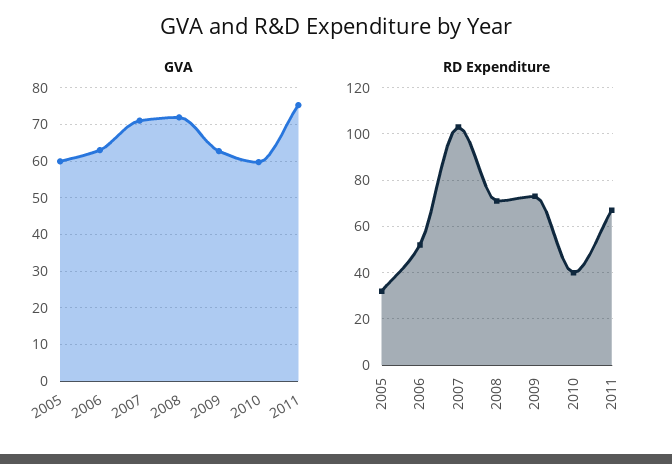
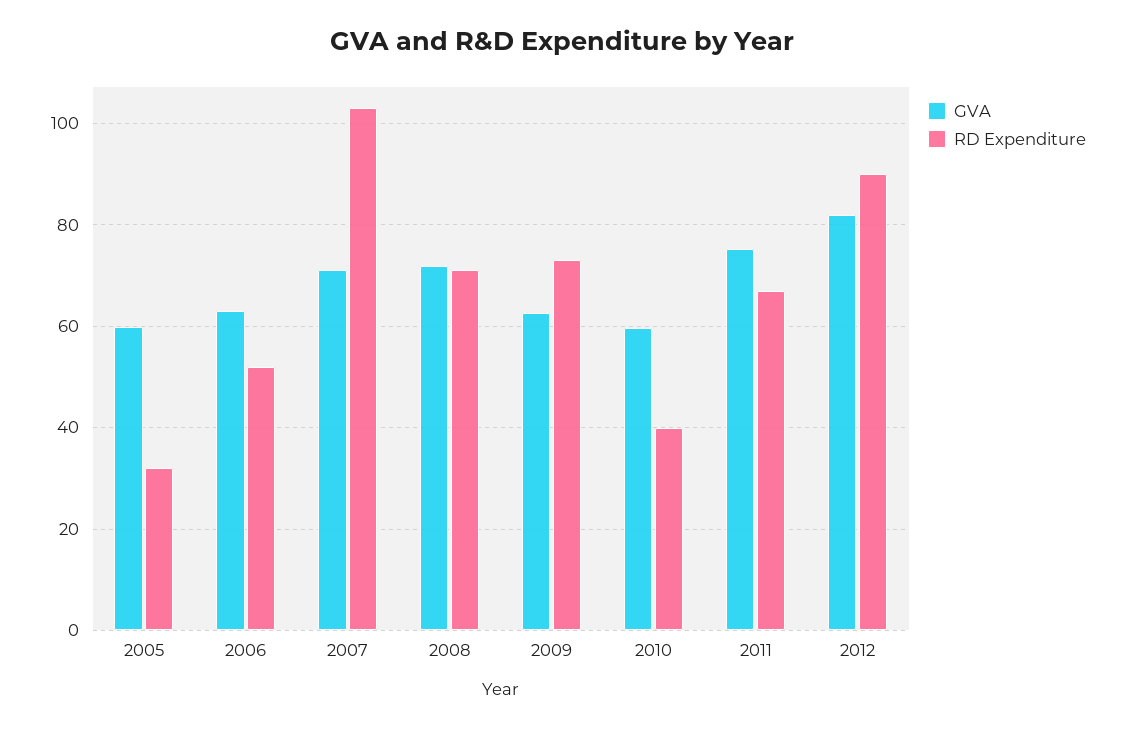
GVA, 2012: none -> 82
RD Expenditure, 2012: none -> 90

